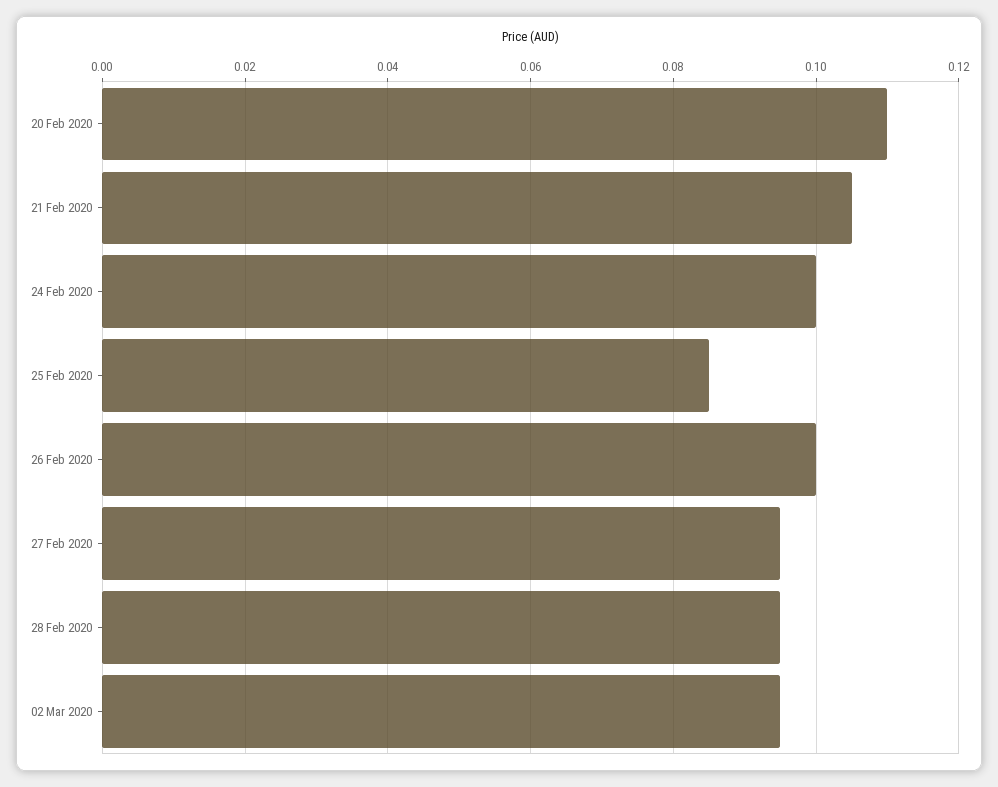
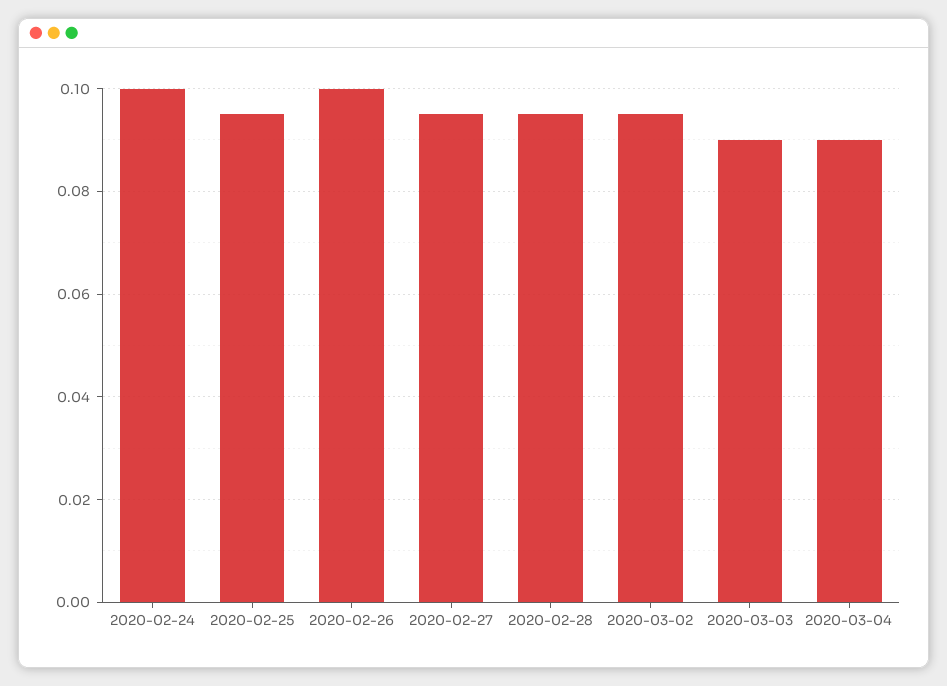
20 Feb 2020: 0.11 -> none
21 Feb 2020: 0.105 -> none
25 Feb 2020: 0.085 -> 0.095
2020-03-03: none -> 0.09
2020-03-04: none -> 0.09

